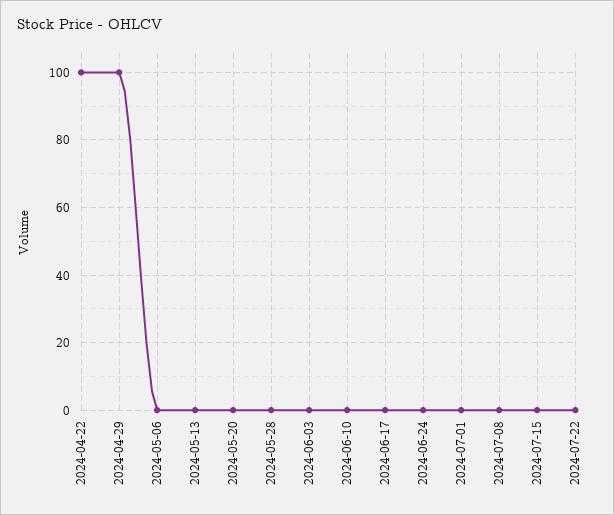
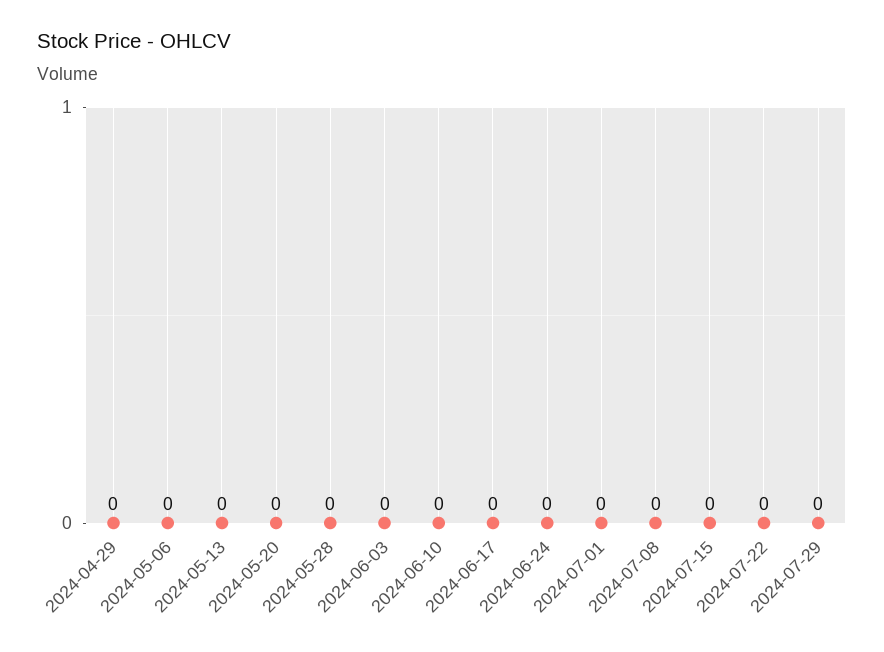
2024-04-22: 100 -> none
2024-04-29: 100 -> 0
2024-07-29: none -> 0

